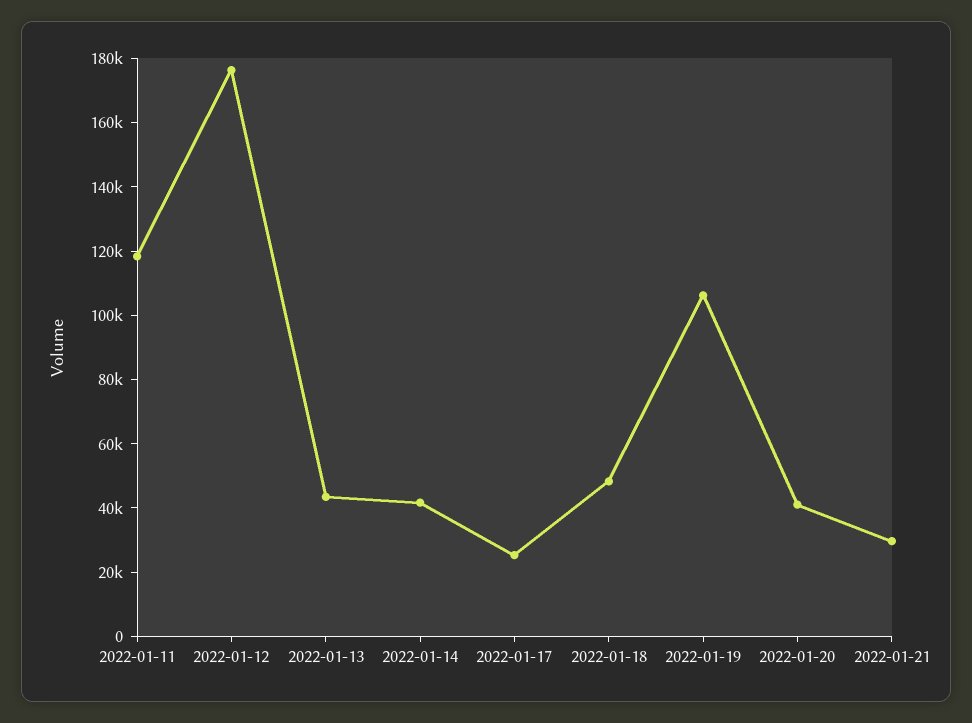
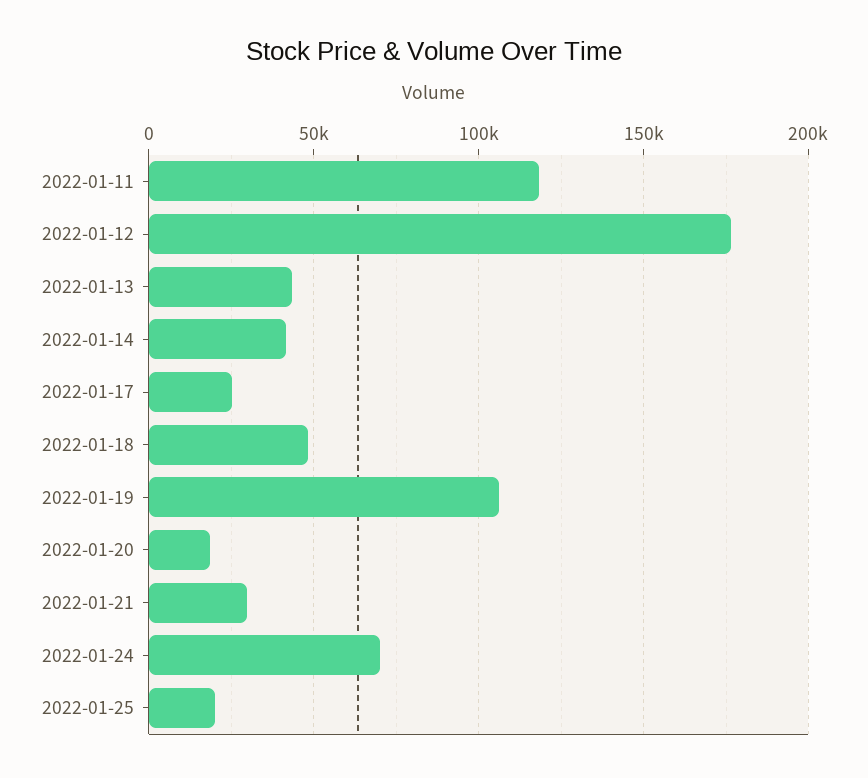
2022-01-20: 40000 -> 20000
2022-01-24: none -> 70000
2022-01-25: none -> 20000

